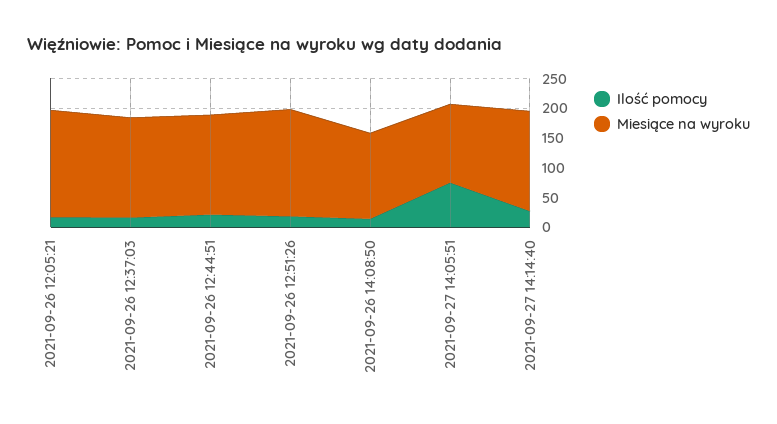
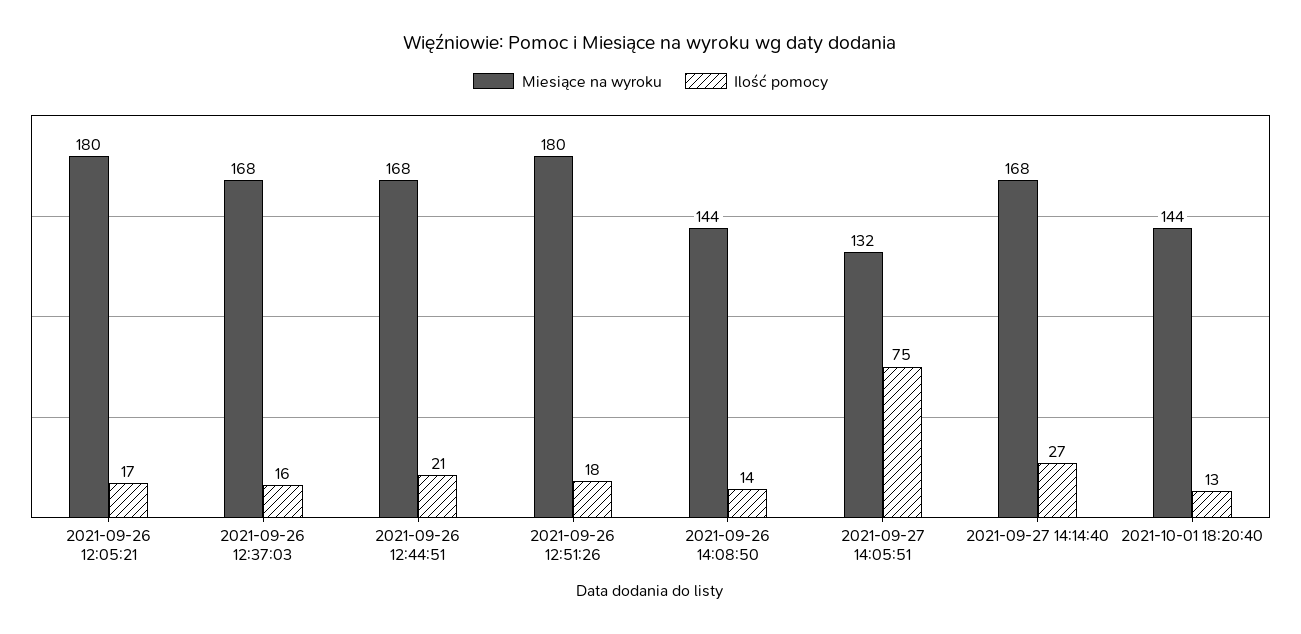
Miesiące na wyroku, 2021-10-01 18:20:40: none -> 144
Ilość pomocy, 2021-10-01 18:20:40: none -> 13

